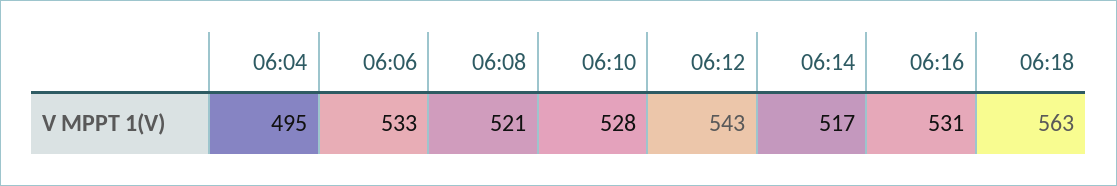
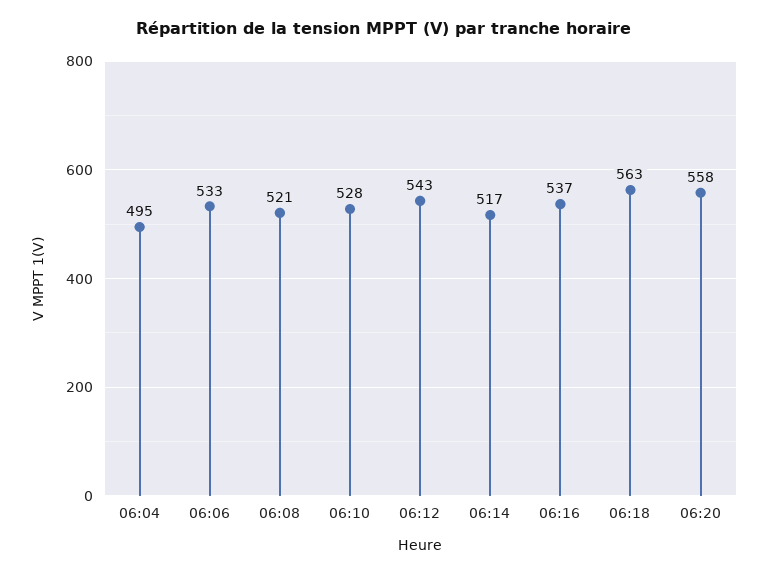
06:16: 531 -> 537
06:20: none -> 558

